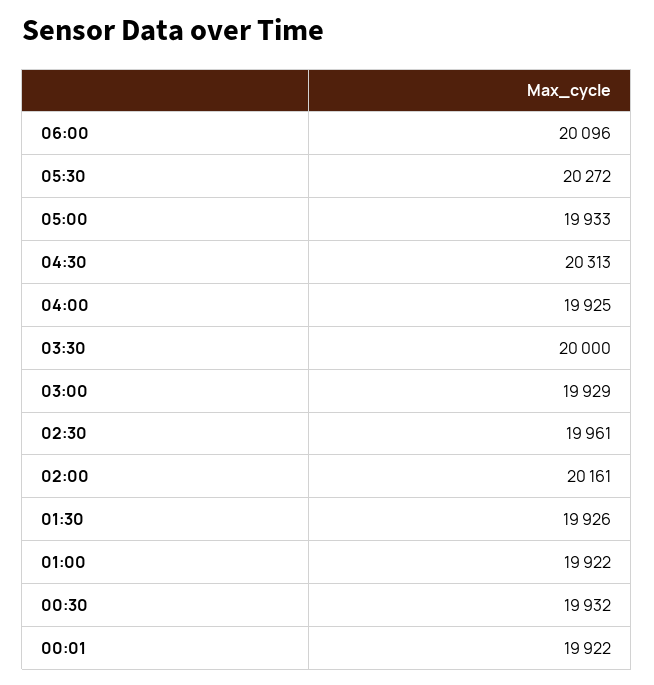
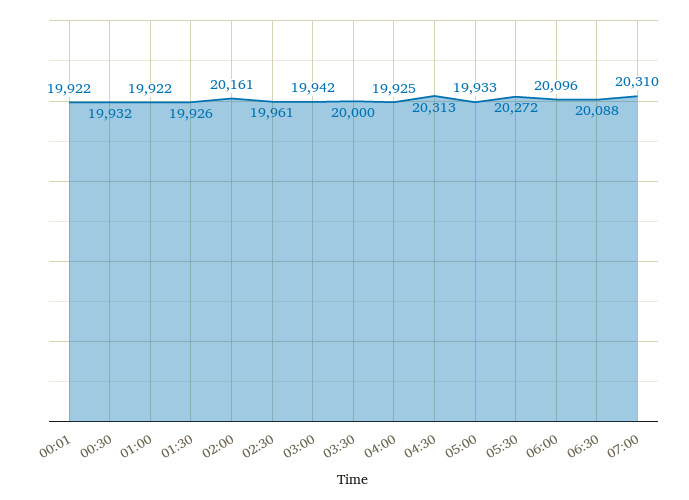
03:00: 19929 -> 19942
06:30: none -> 20088
07:00: none -> 20310

